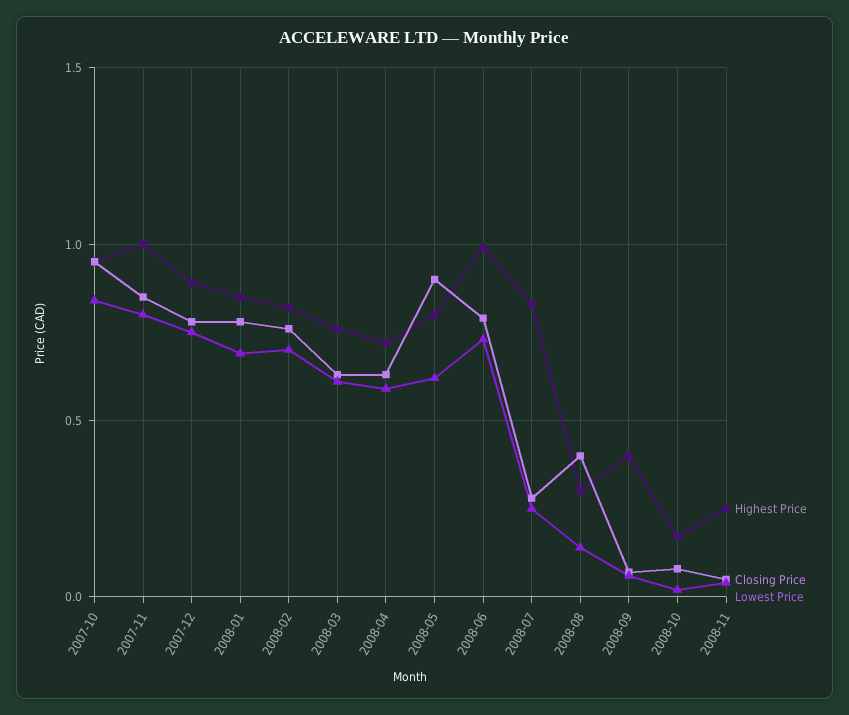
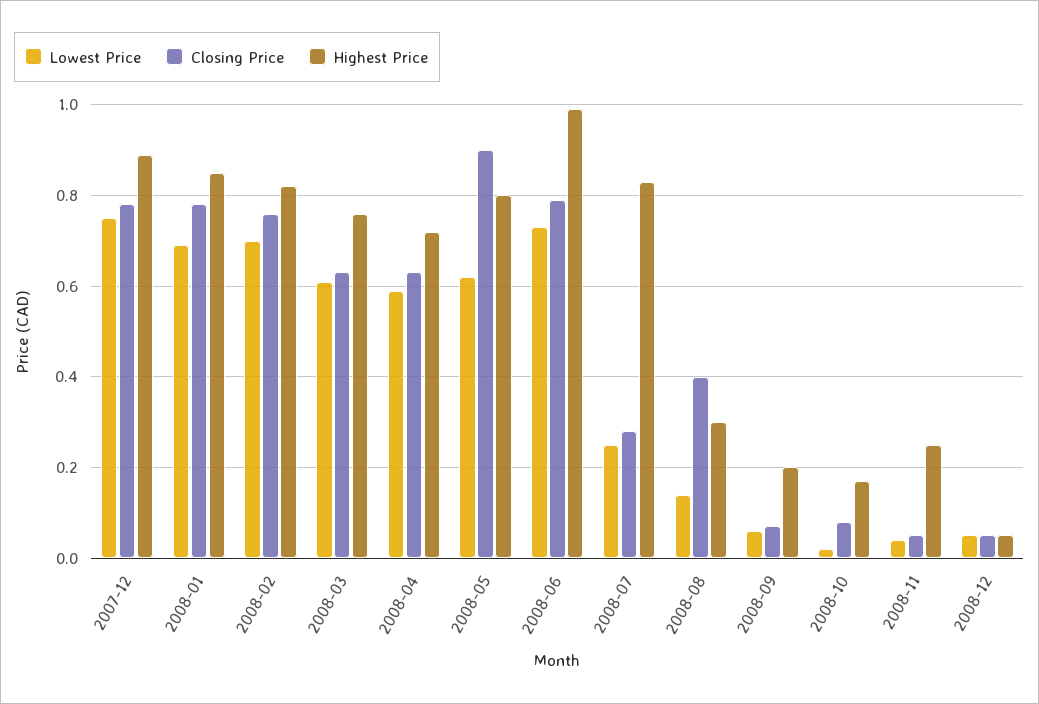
Highest Price, 2007-10: 0.95 -> none
Closing Price, 2007-10: 0.95 -> none
Lowest Price, 2007-10: 0.85 -> none
Highest Price, 2007-11: 1 -> none
Closing Price, 2007-11: 0.85 -> none
Lowest Price, 2007-11: 0.8 -> none
Highest Price, 2008-09: 0.4 -> 0.2
Lowest Price, 2008-12: none -> 0.05
Closing Price, 2008-12: none -> 0.05
Highest Price, 2008-12: none -> 0.05

